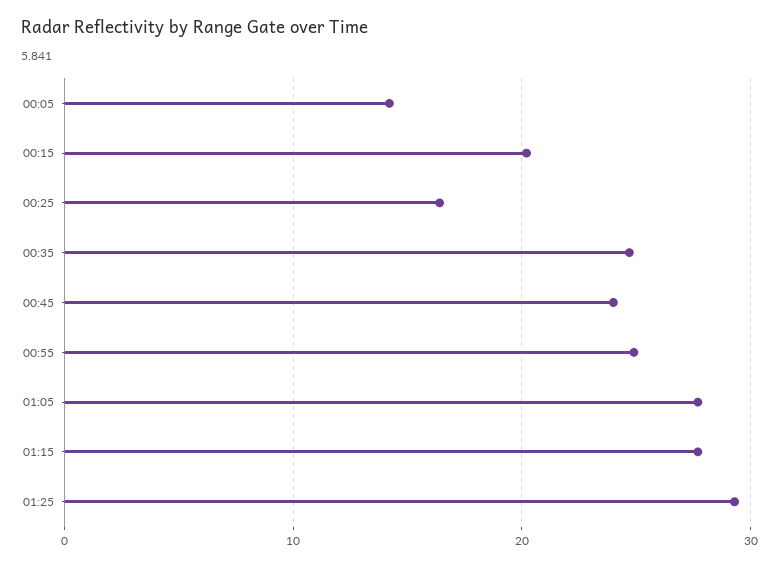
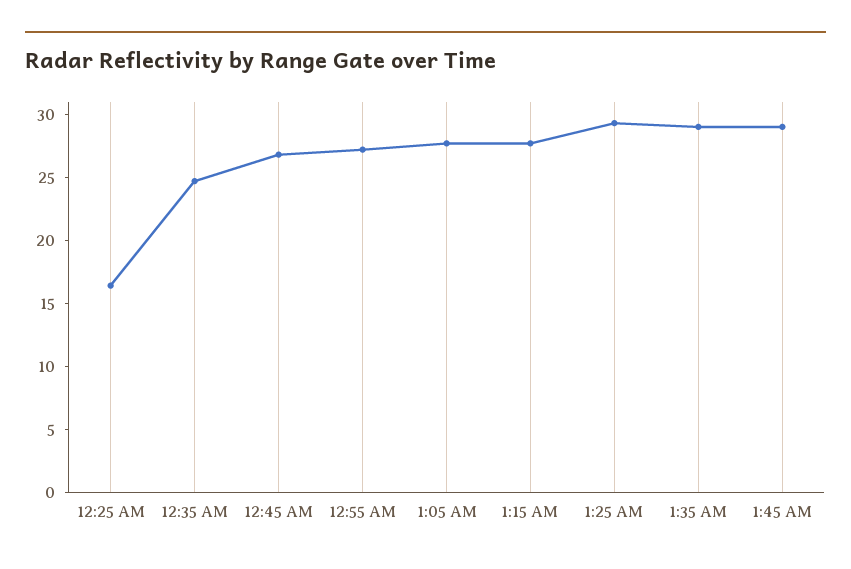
00:05: 14 -> none
00:15: 20 -> none
00:45: 24 -> 27
00:55: 25 -> 27
1:35 AM: none -> 29
1:45 AM: none -> 29

